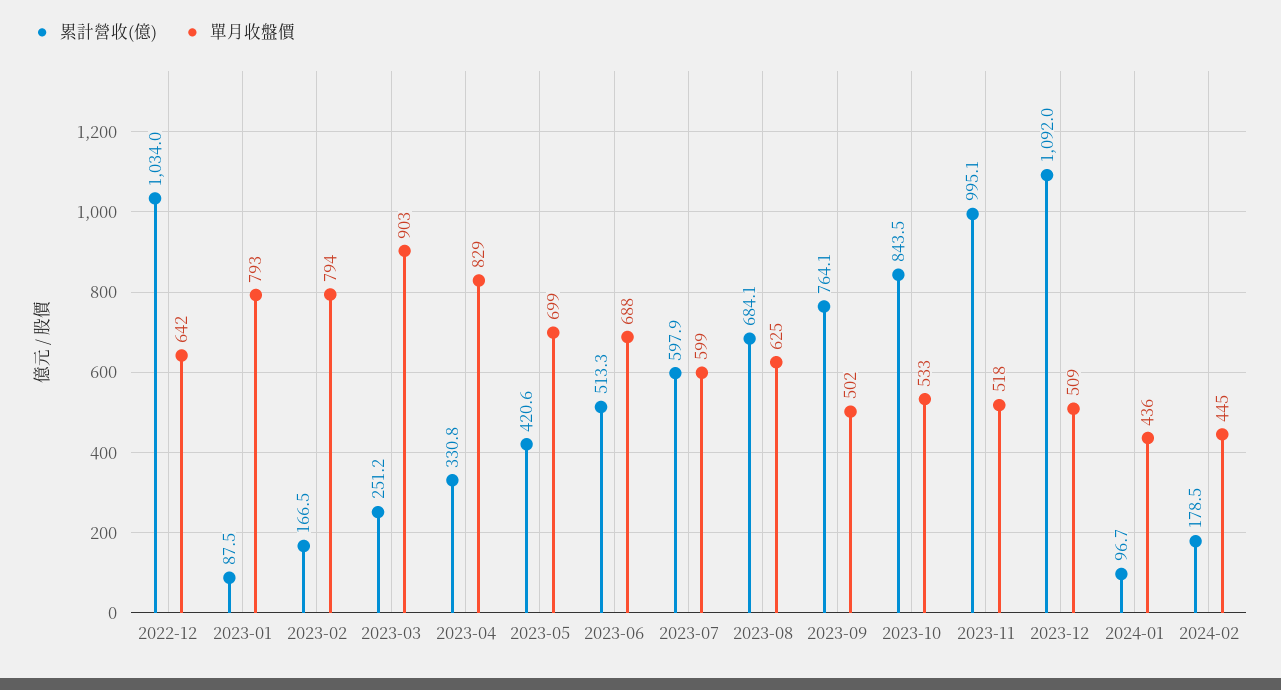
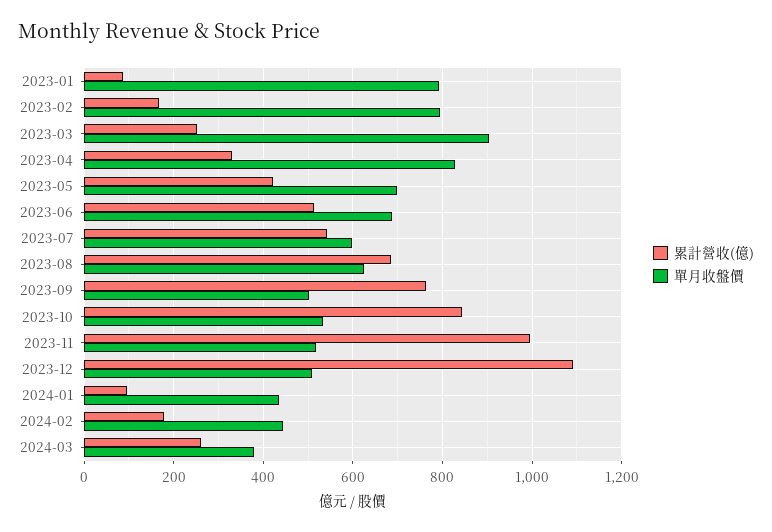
累計營收(億), 2022-12: 1034 -> none
單月收盤價, 2022-12: 642 -> none
累計營收(億), 2023-07: 597.9 -> 540
累計營收(億), 2024-03: none -> 260
單月收盤價, 2024-03: none -> 380

